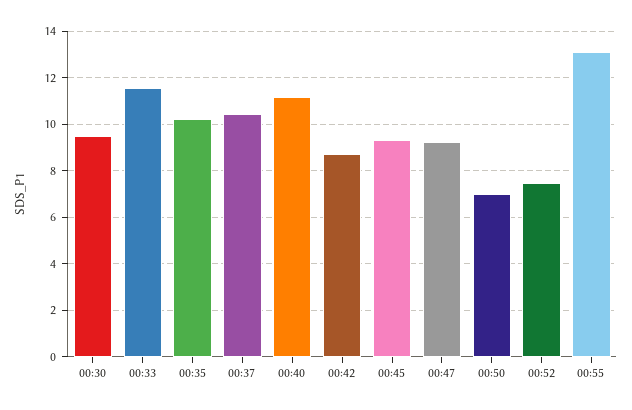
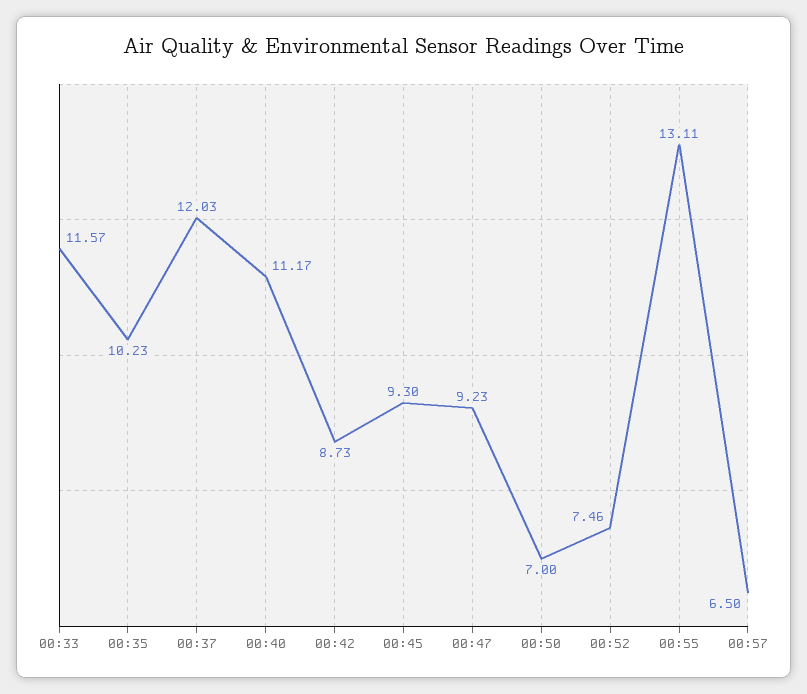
00:30: 9.5 -> none
00:37: 10.5 -> 12.03
00:57: none -> 6.5

